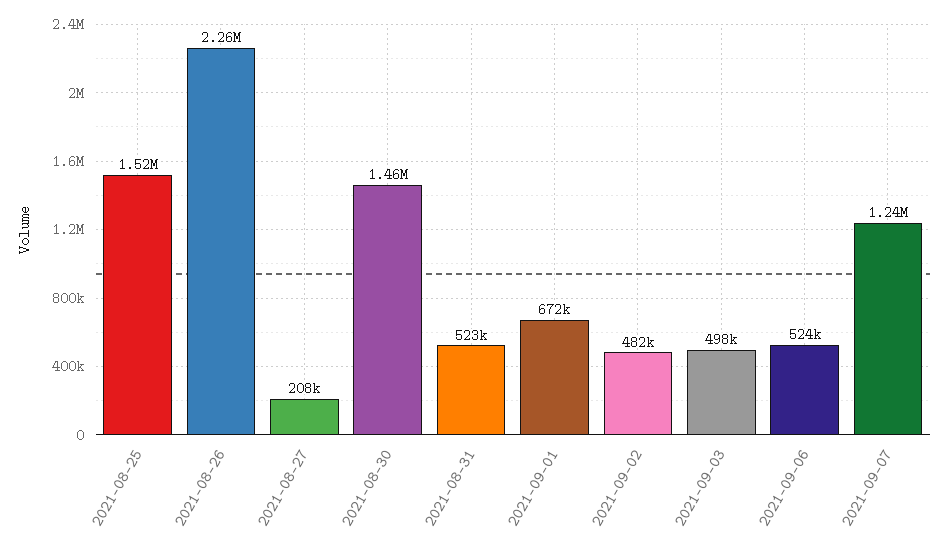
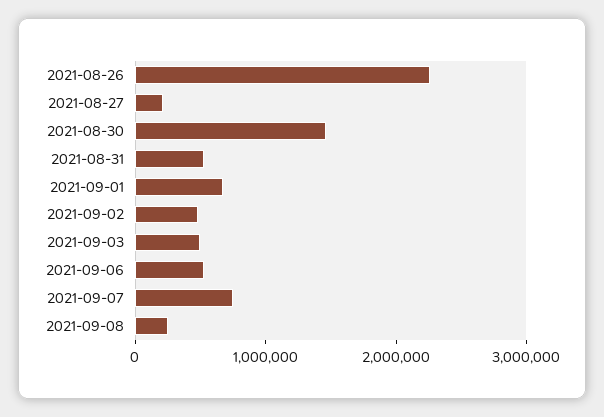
2021-08-25: 1520000 -> none
2021-09-07: 1240000 -> 800000
2021-09-08: none -> 200000

